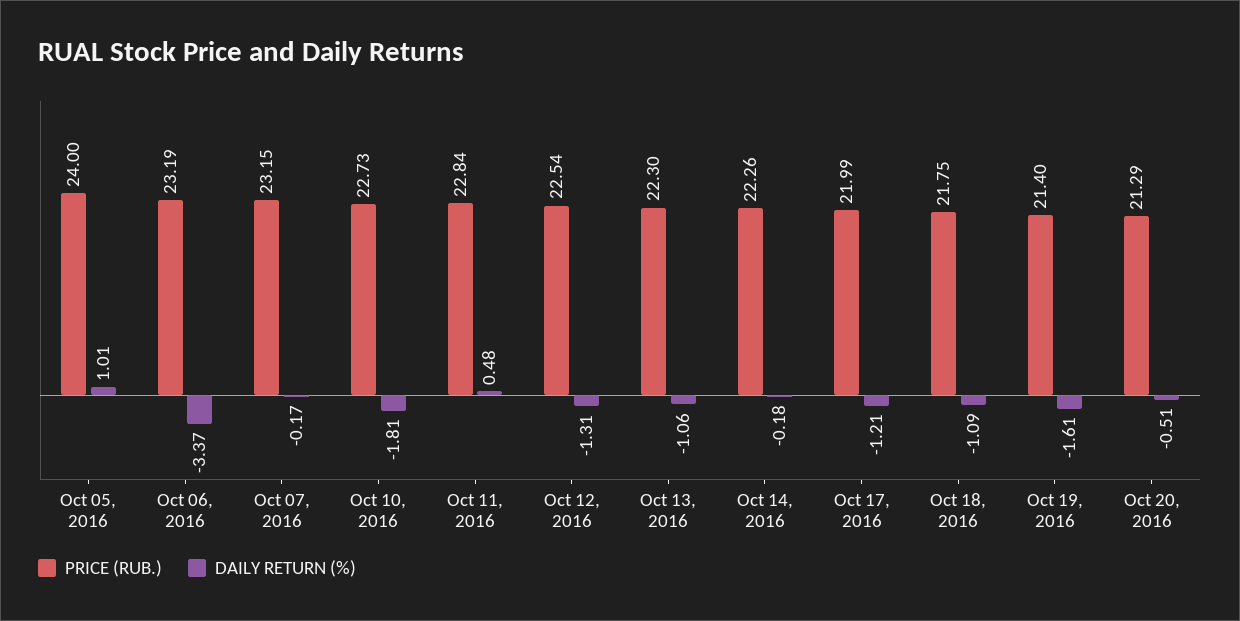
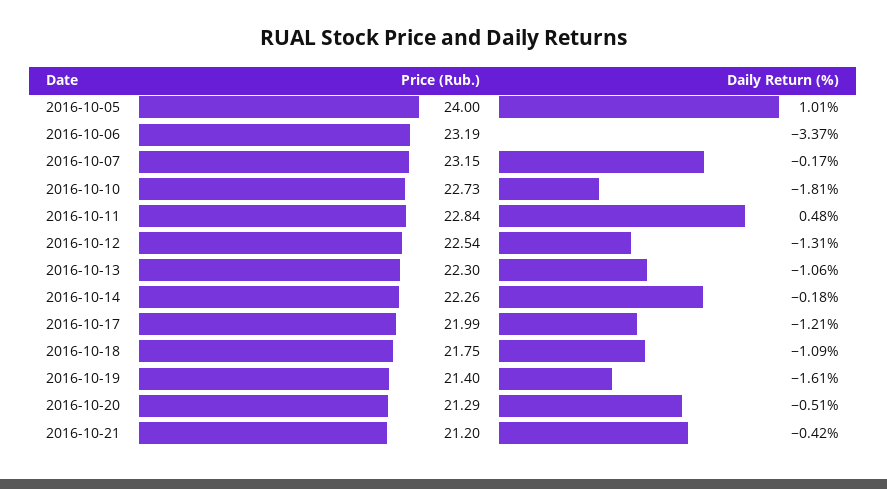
PRICE (RUB.), 2016-10-21: none -> 21.2
DAILY RETURN (%), 2016-10-21: none -> -0.42

